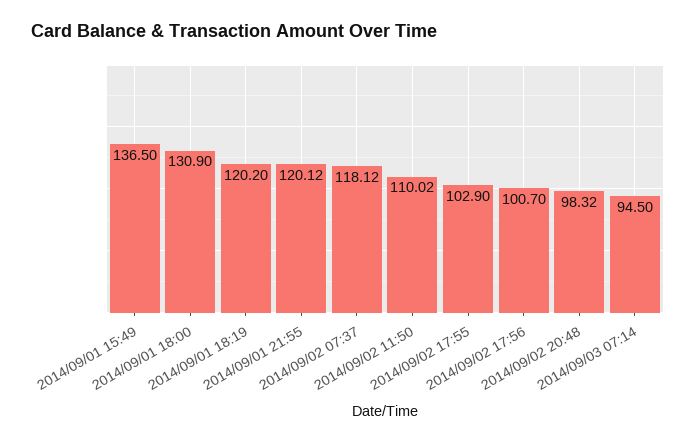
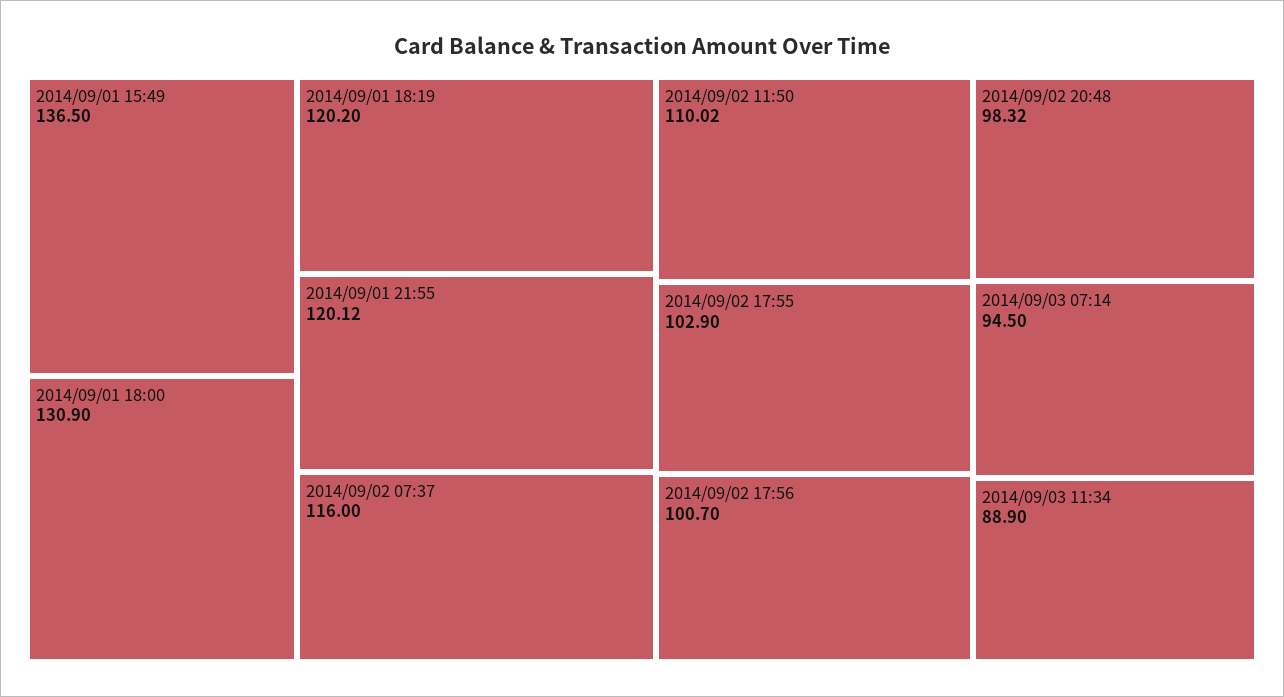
2014/09/02 07:37: 118.12 -> 116
2014/09/03 11:34: none -> 88.9

